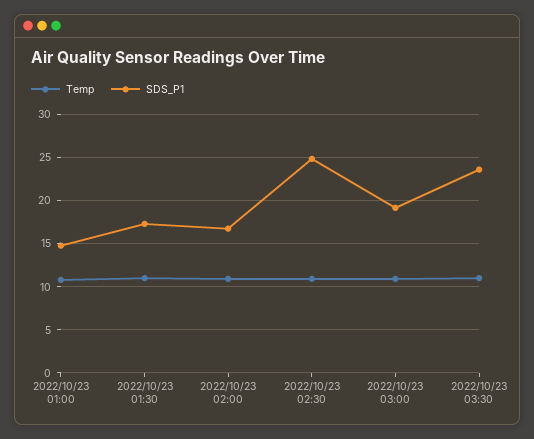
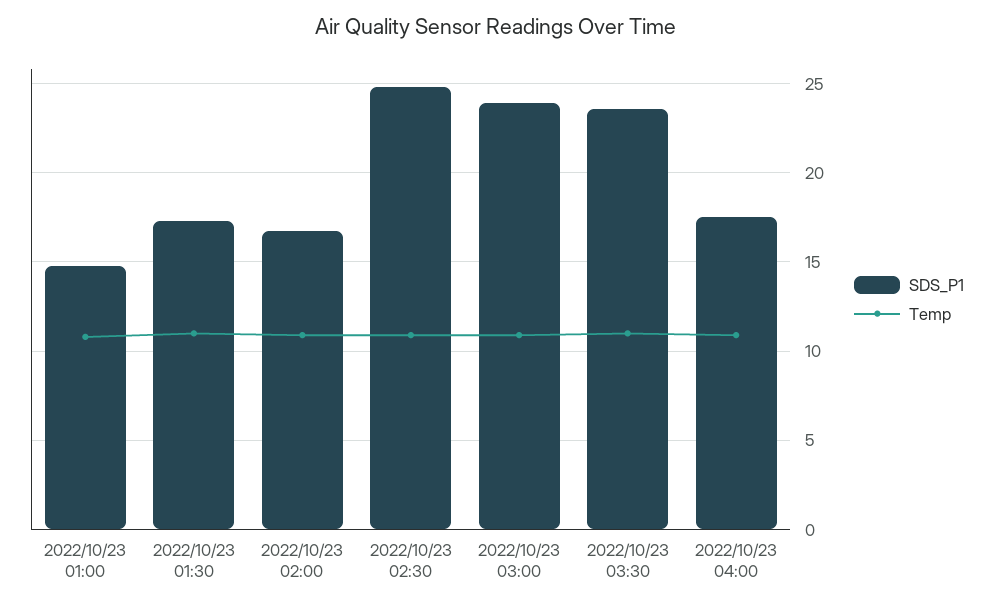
SDS_P1, 2022/10/23 03:00: 19 -> 24
SDS_P1, 2022/10/23 04:00: none -> 17.5
Temp, 2022/10/23 04:00: none -> 11

